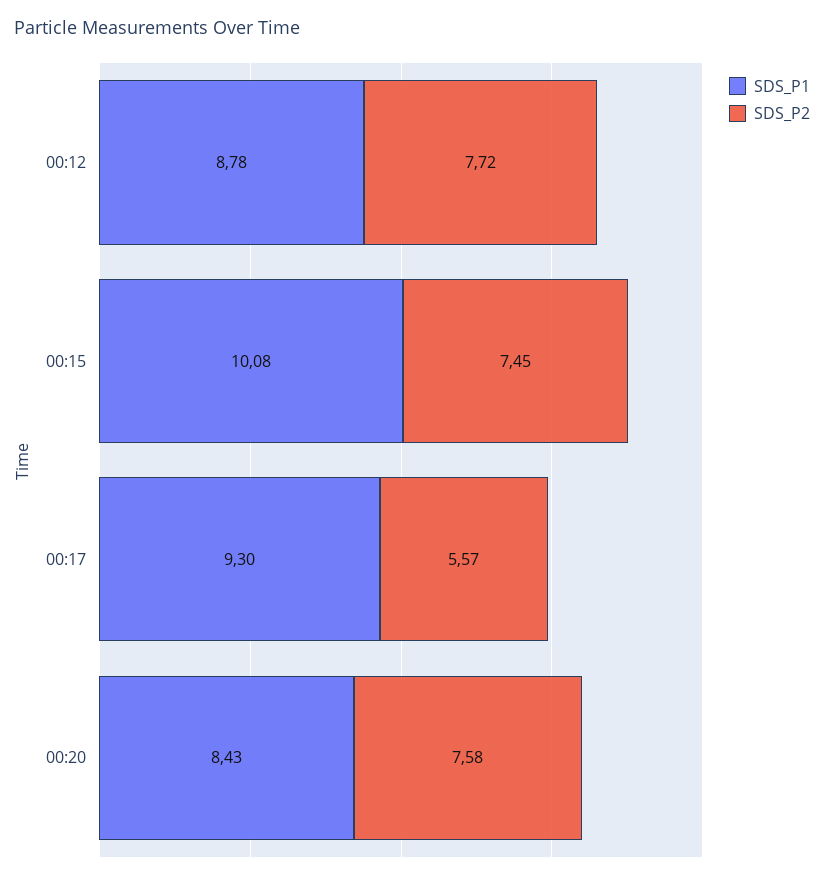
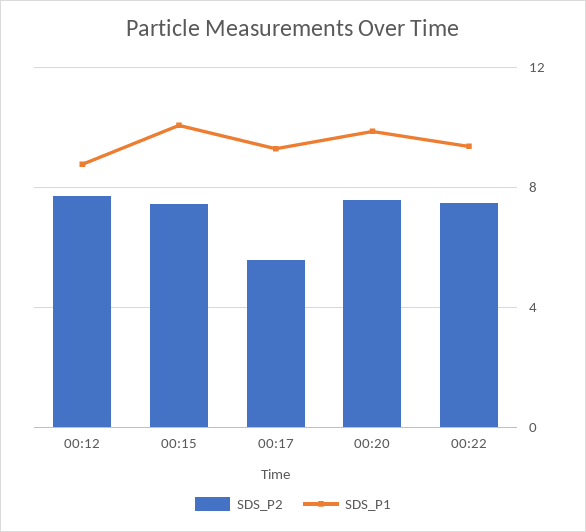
SDS_P1, 00:20: 8.43 -> 10
SDS_P2, 00:22: none -> 7.5
SDS_P1, 00:22: none -> 9.5

